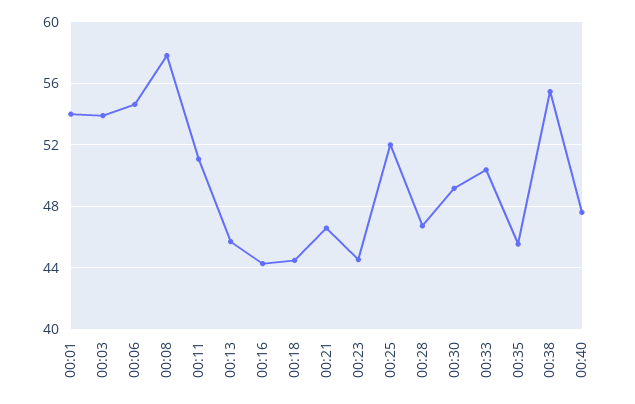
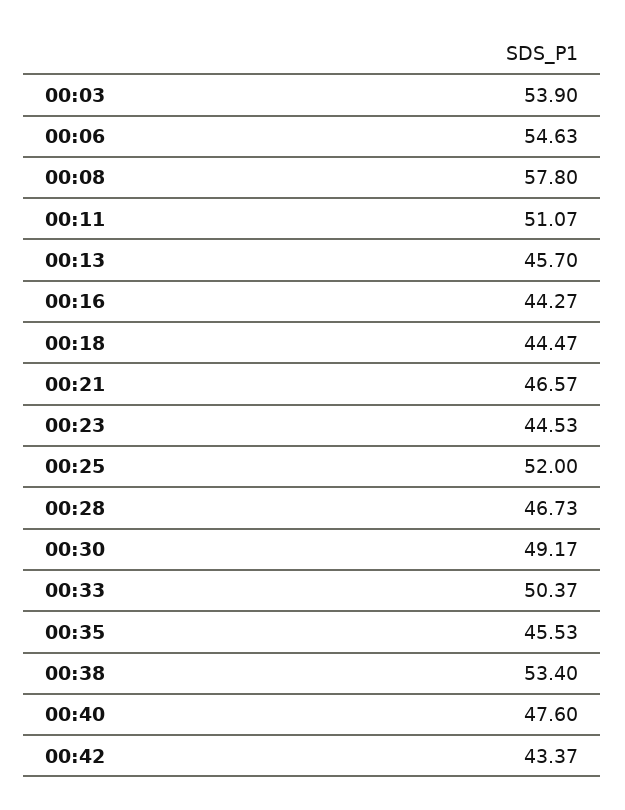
00:01: 54 -> none
00:38: 55.5 -> 53.4
00:42: none -> 43.37

